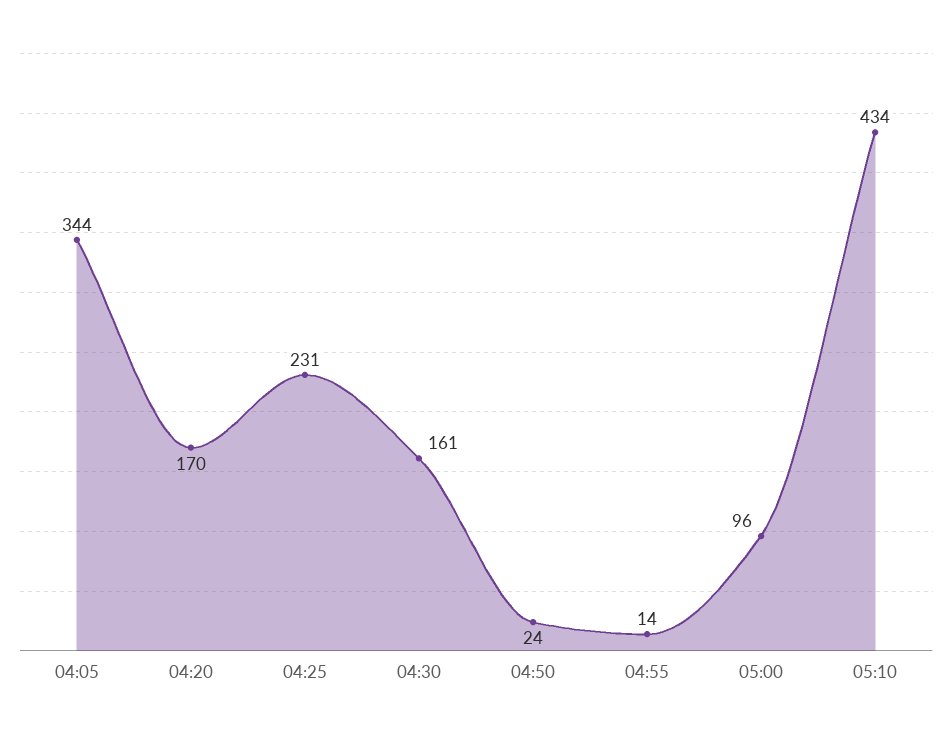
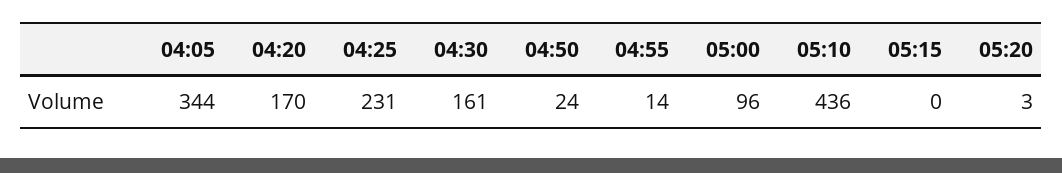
05:10: 434 -> 436
05:15: none -> 0
05:20: none -> 3

